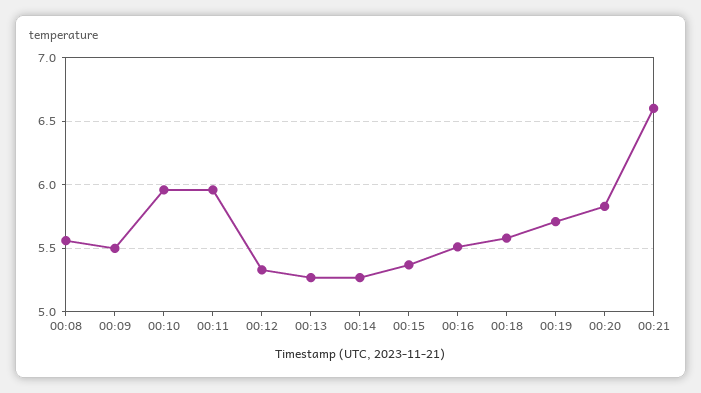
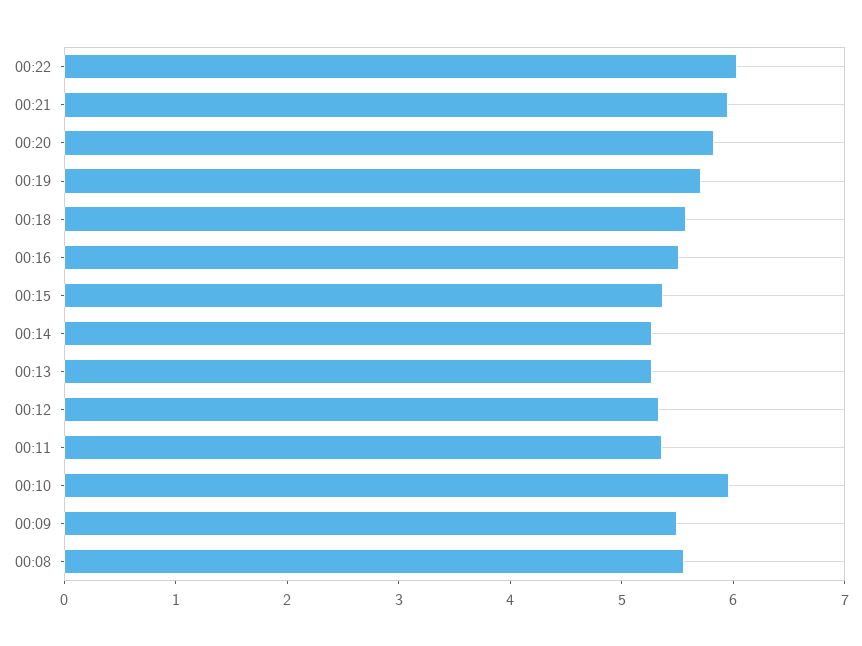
00:11: 5.95 -> 5.4
00:21: 6.6 -> 6
00:22: none -> 6

